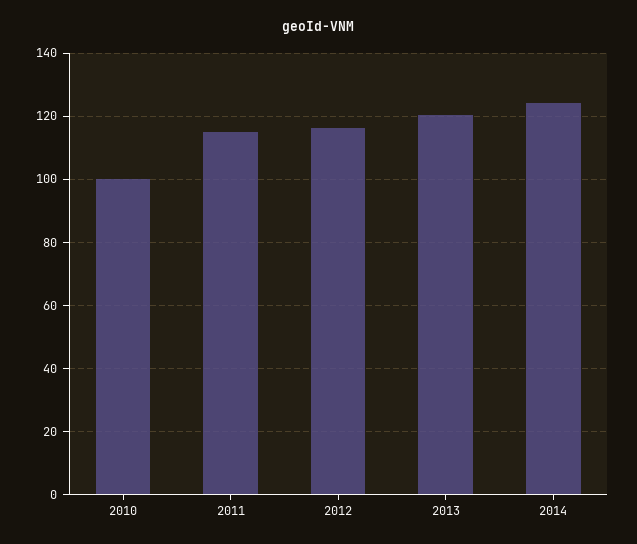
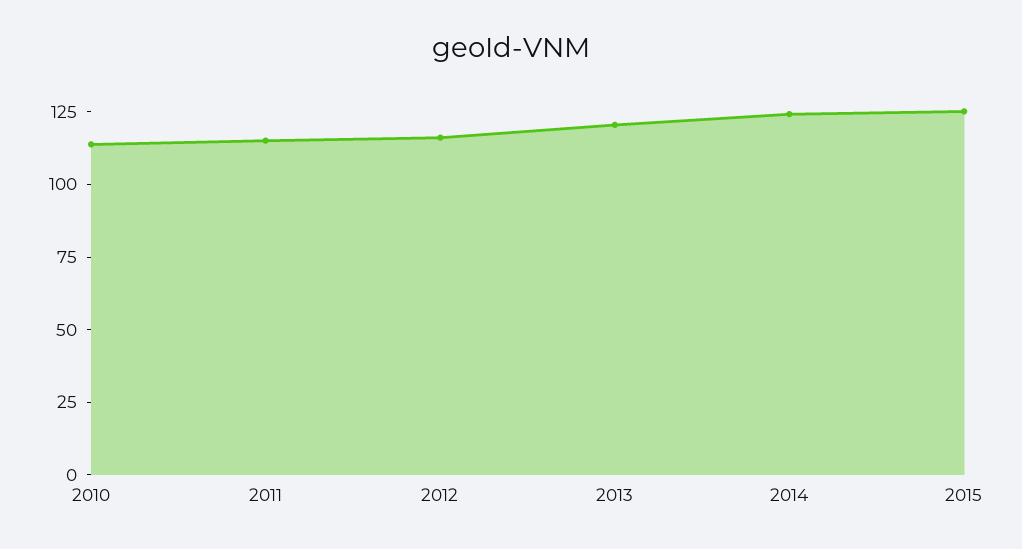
2010: 100 -> 115
2015: none -> 125

